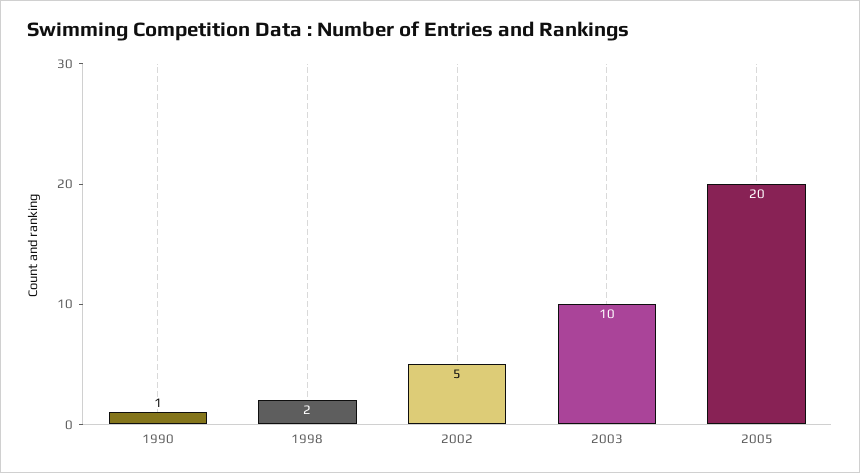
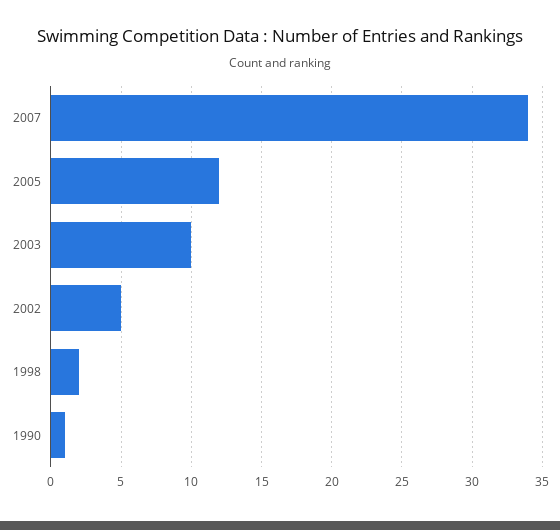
2005: 20 -> 12
2007: none -> 34

